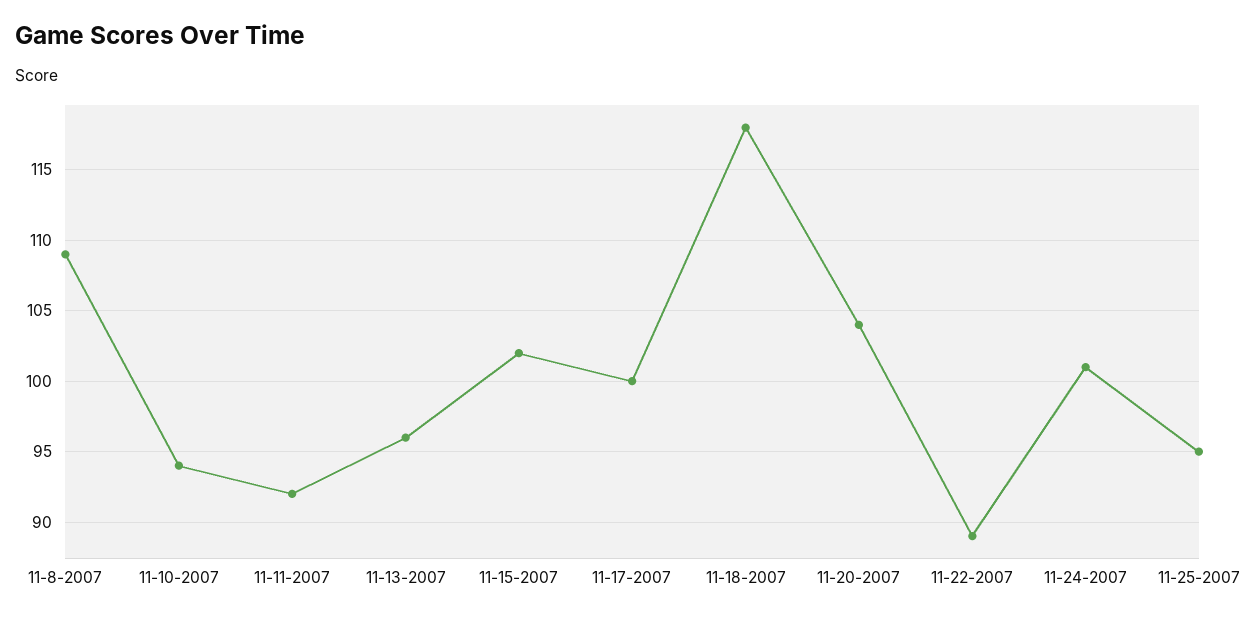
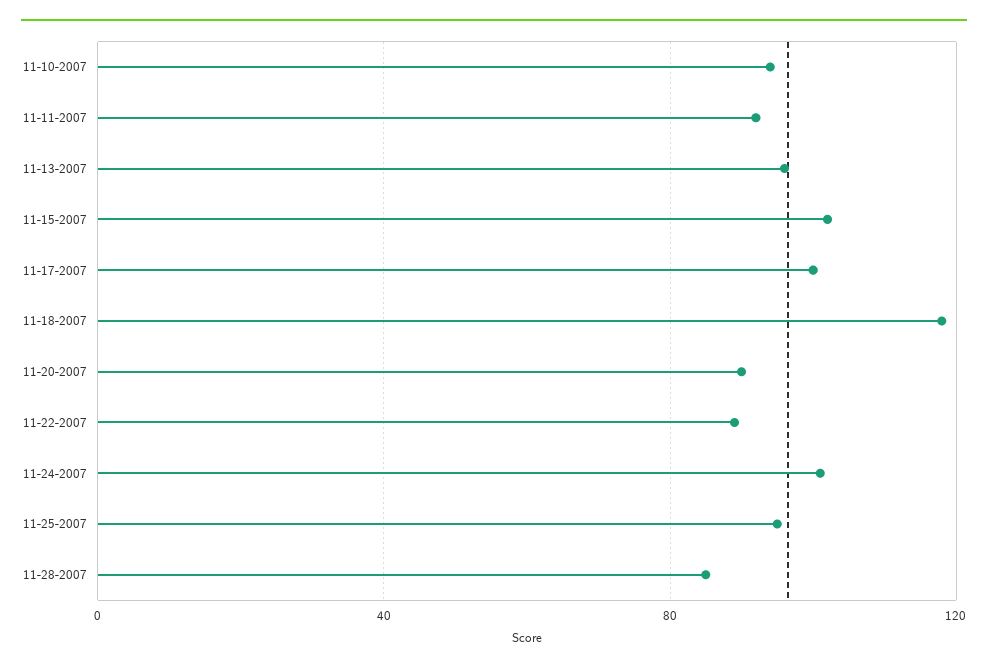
11-8-2007: 109 -> none
11-20-2007: 104 -> 90
11-28-2007: none -> 85

